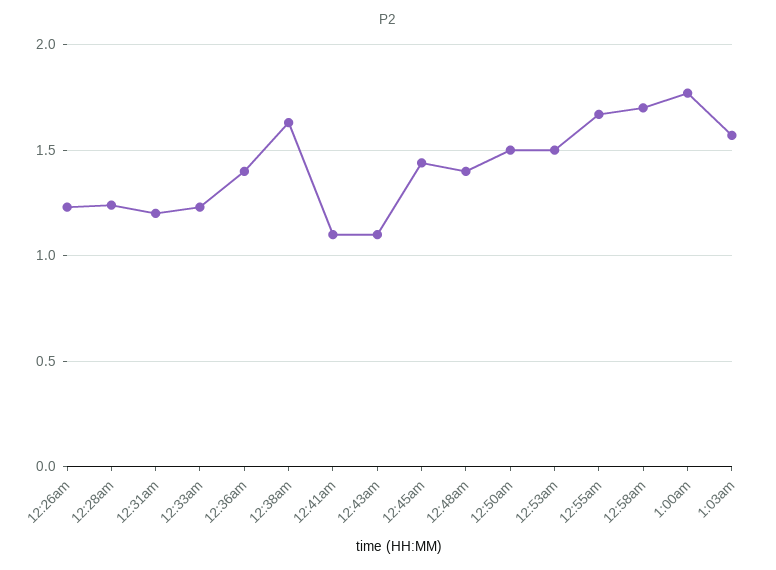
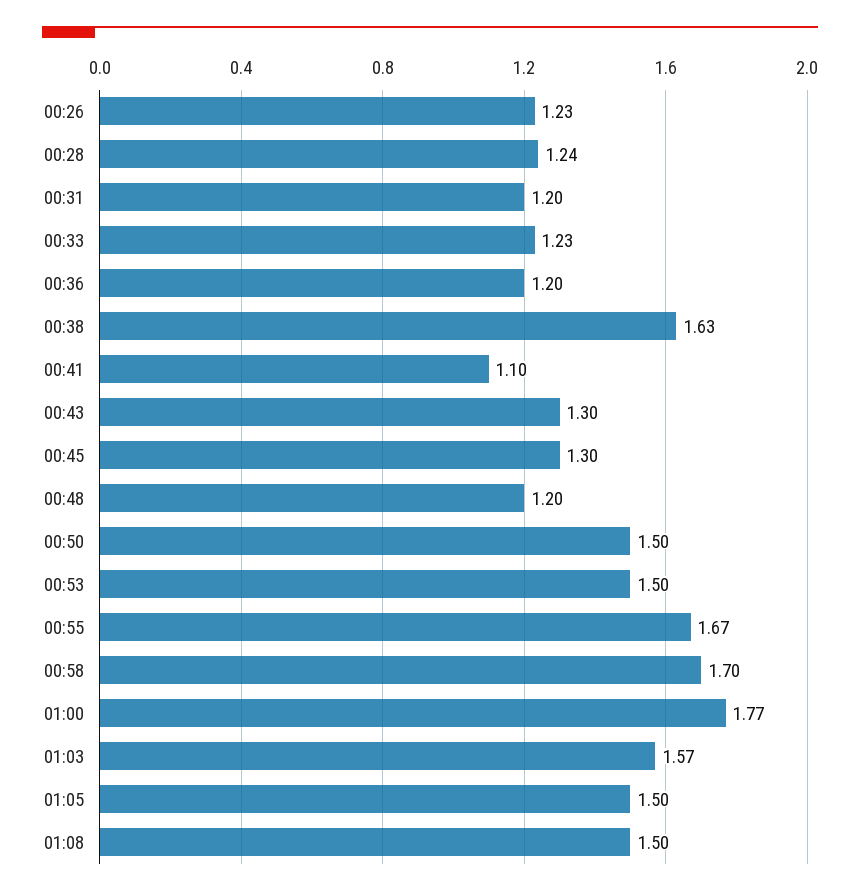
12:36am: 1.4 -> 1.2
12:43am: 1.1 -> 1.3
12:45am: 1.45 -> 1.3
12:48am: 1.4 -> 1.2
01:05: none -> 1.5
01:08: none -> 1.5

